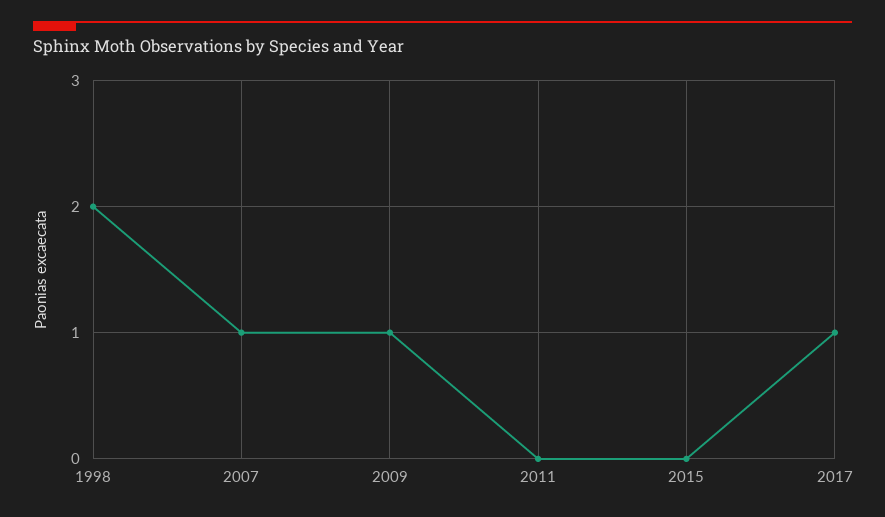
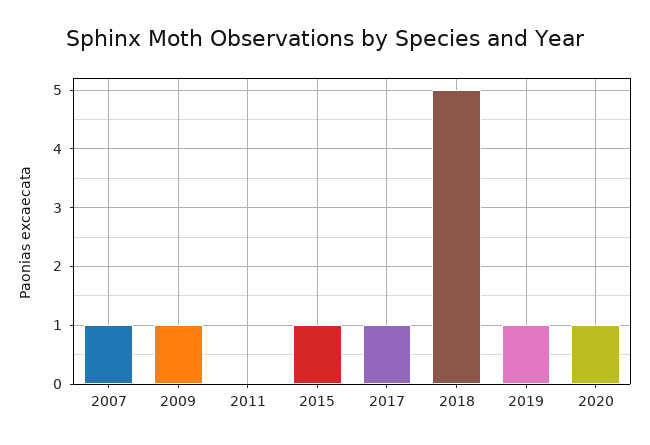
1998: 2 -> none
2015: 0 -> 1
2018: none -> 5
2019: none -> 1
2020: none -> 1

